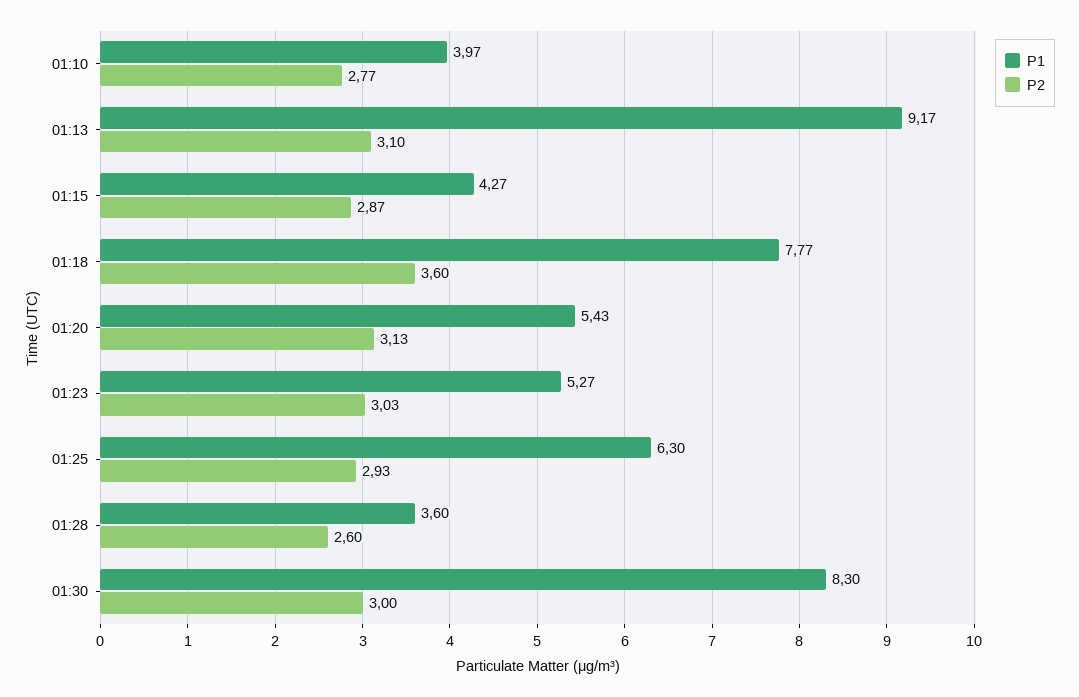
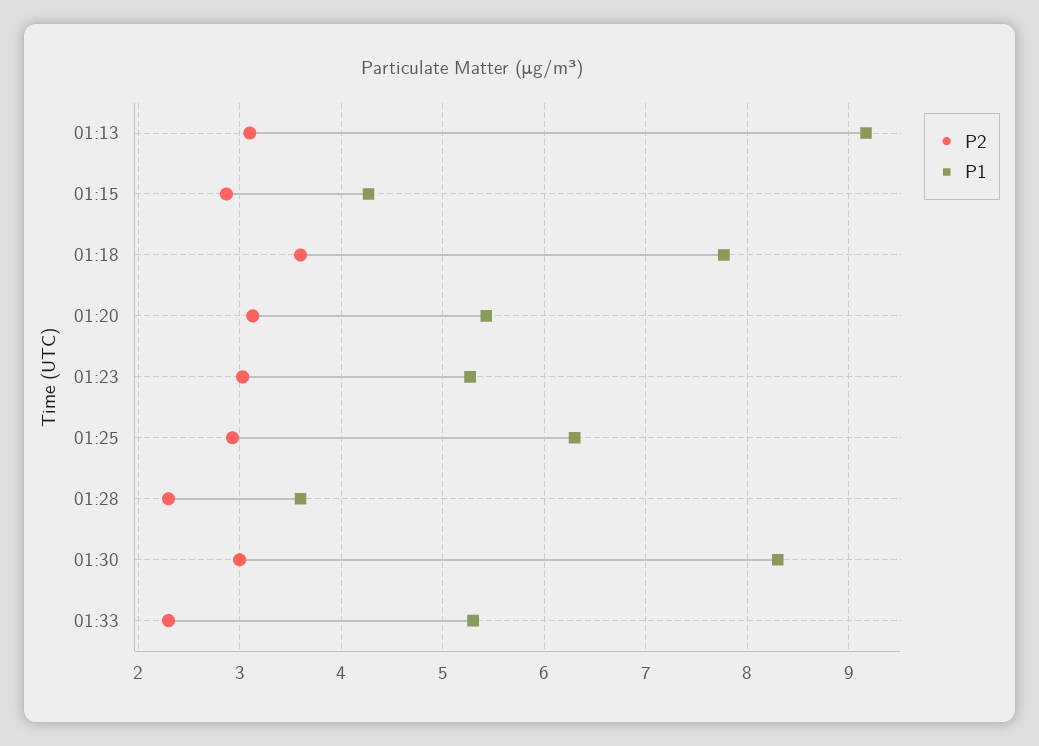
P1, 01:10: 3.97 -> none
P2, 01:10: 2.77 -> none
P2, 01:28: 2.6 -> 2.3
P2, 01:33: none -> 2.3
P1, 01:33: none -> 5.3

